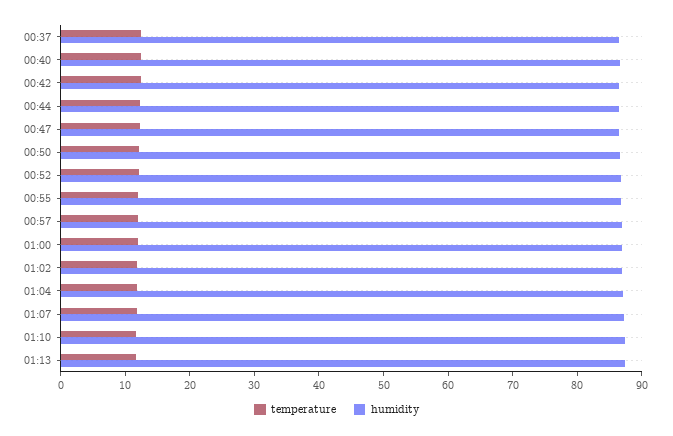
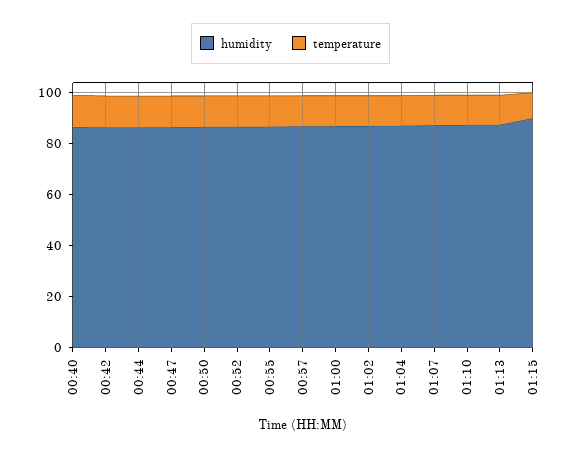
temperature, 00:37: 12 -> none
humidity, 00:37: 86 -> none
humidity, 01:15: none -> 90
temperature, 01:15: none -> 10

